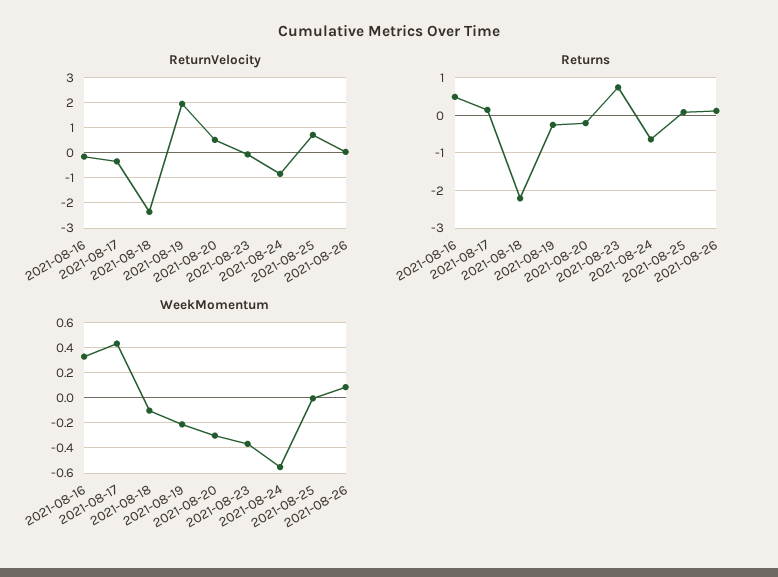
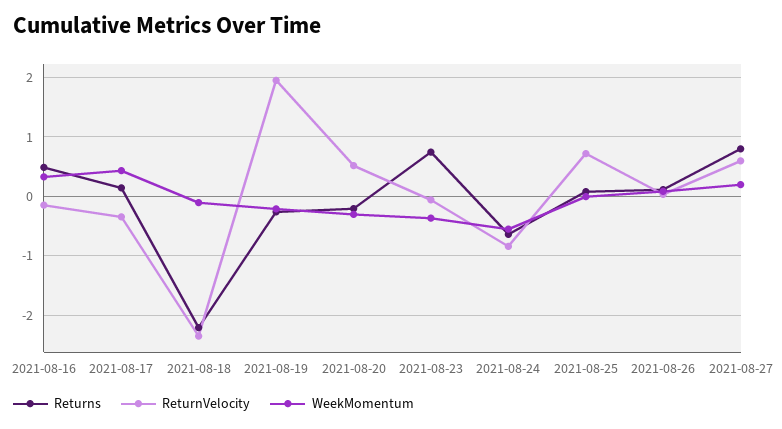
Returns, 2021-08-27: none -> 0.8
ReturnVelocity, 2021-08-27: none -> 0.6
WeekMomentum, 2021-08-27: none -> 0.2

